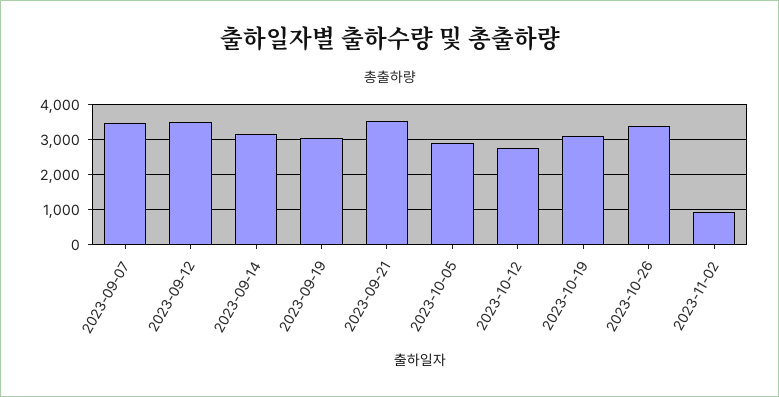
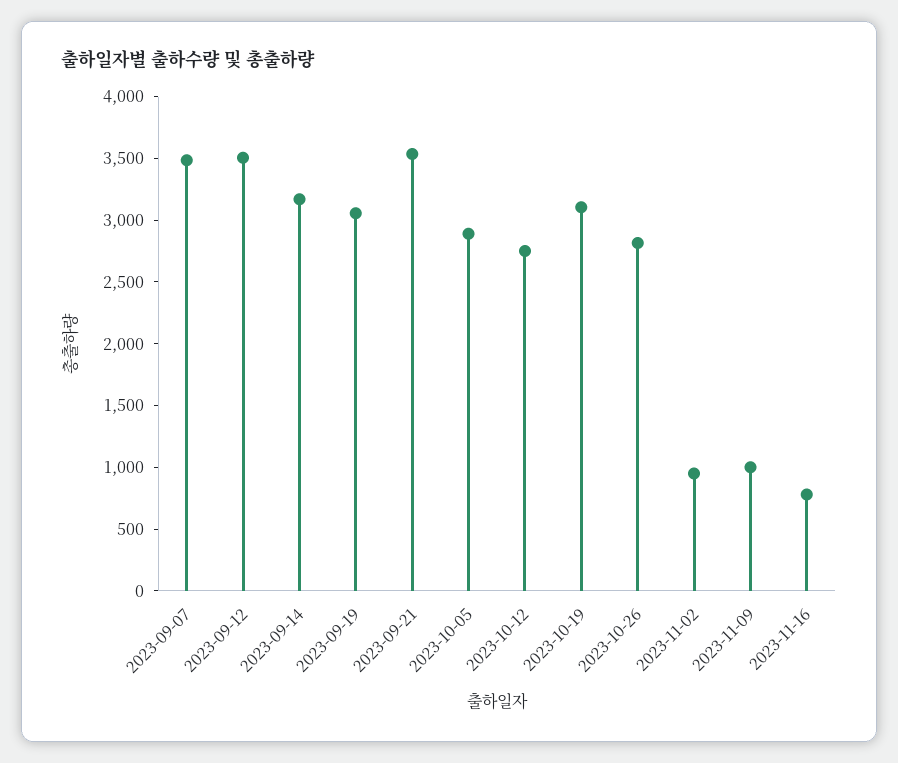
2023-10-26: 3400 -> 2800
2023-11-09: none -> 1000
2023-11-16: none -> 800

